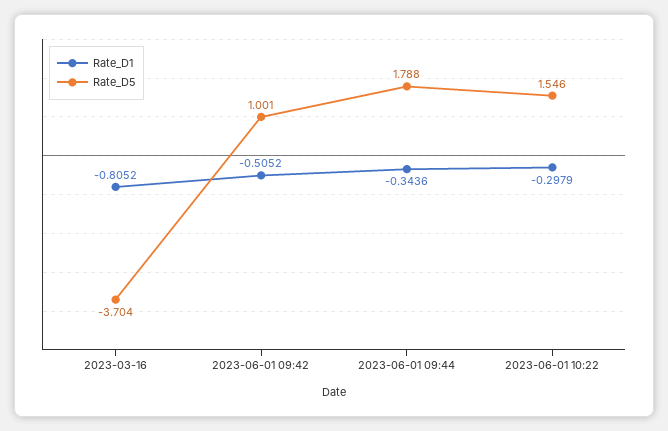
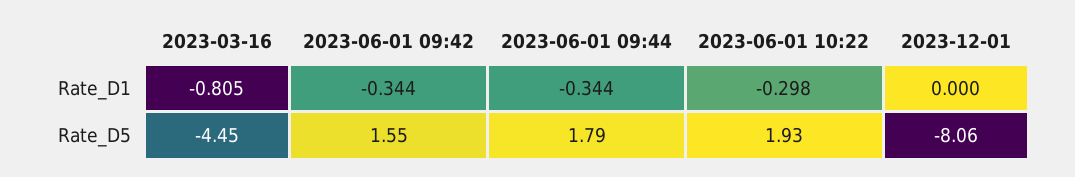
Rate_D5, 2023-03-16: -3.704 -> -4.45
Rate_D1, 2023-06-01 09:42: -0.5052 -> -0.344
Rate_D5, 2023-06-01 09:42: 1.001 -> 1.55
Rate_D5, 2023-06-01 10:22: 1.546 -> 1.93
Rate_D1, 2023-12-01: none -> 0
Rate_D5, 2023-12-01: none -> -8.06

